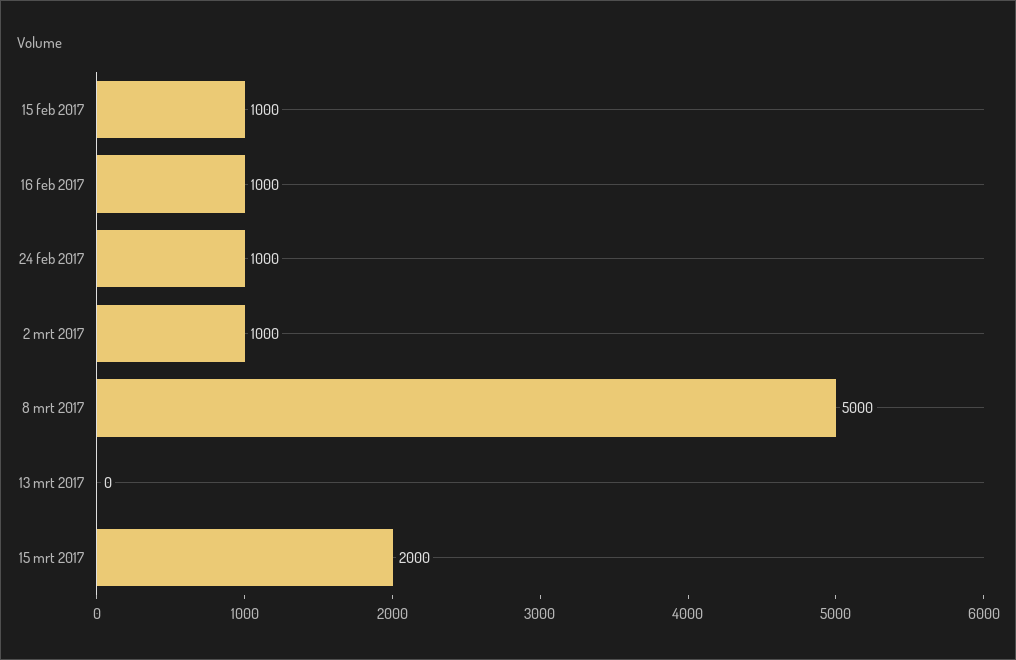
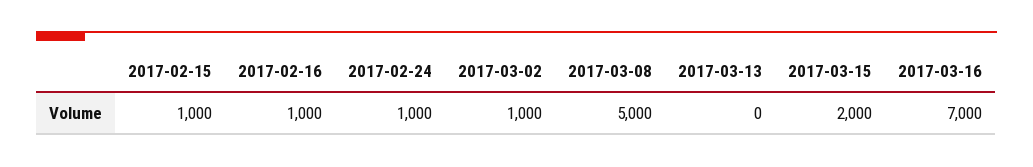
2017-03-16: none -> 7000

